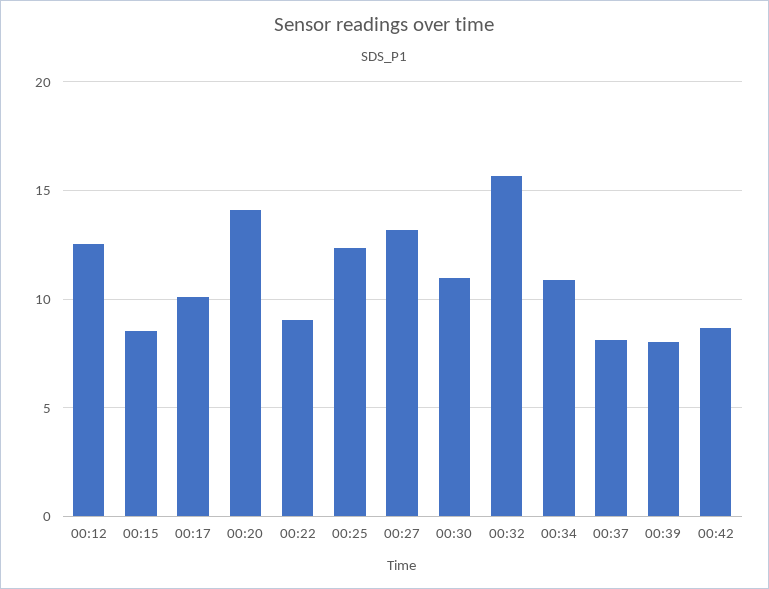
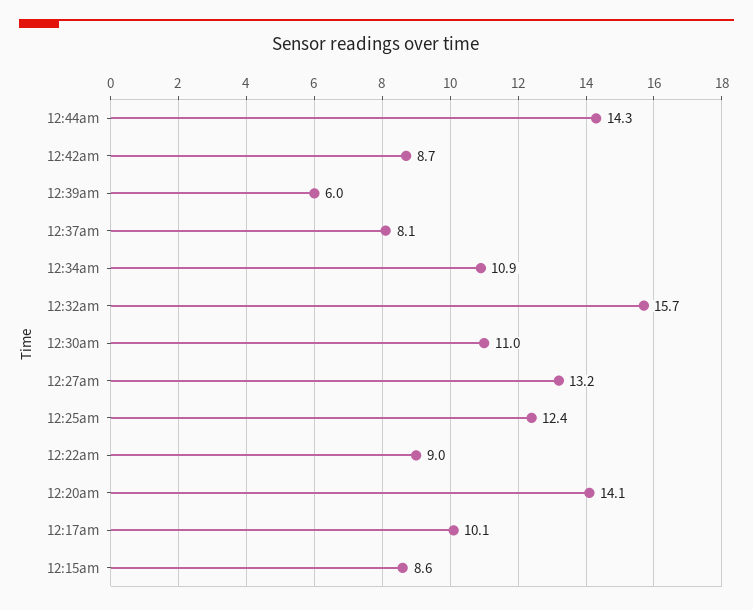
00:12: 12.5 -> none
00:39: 8 -> 6
12:44am: none -> 14.3

